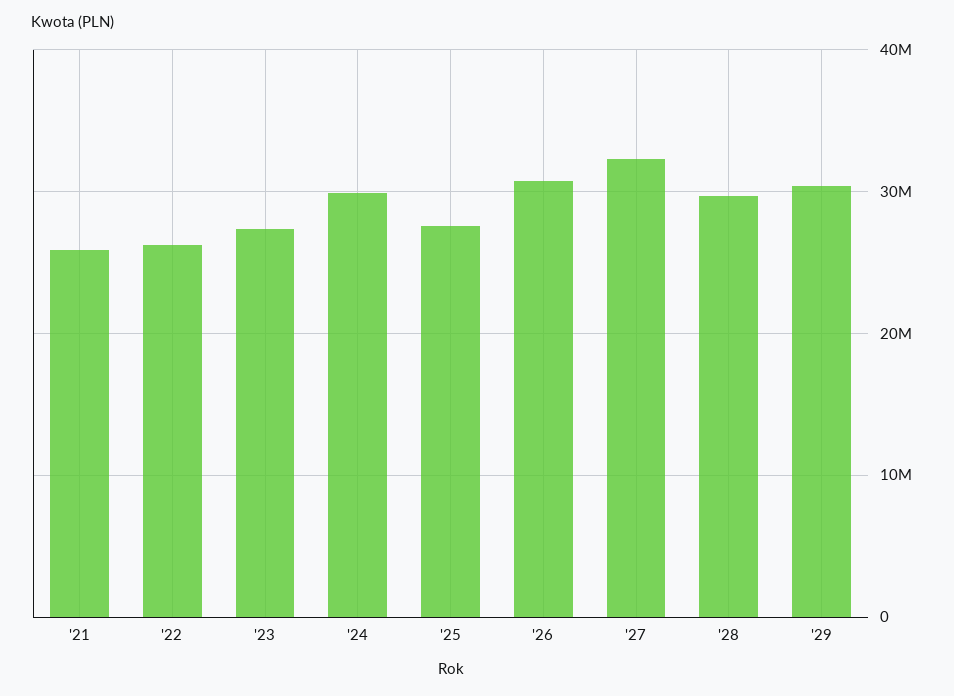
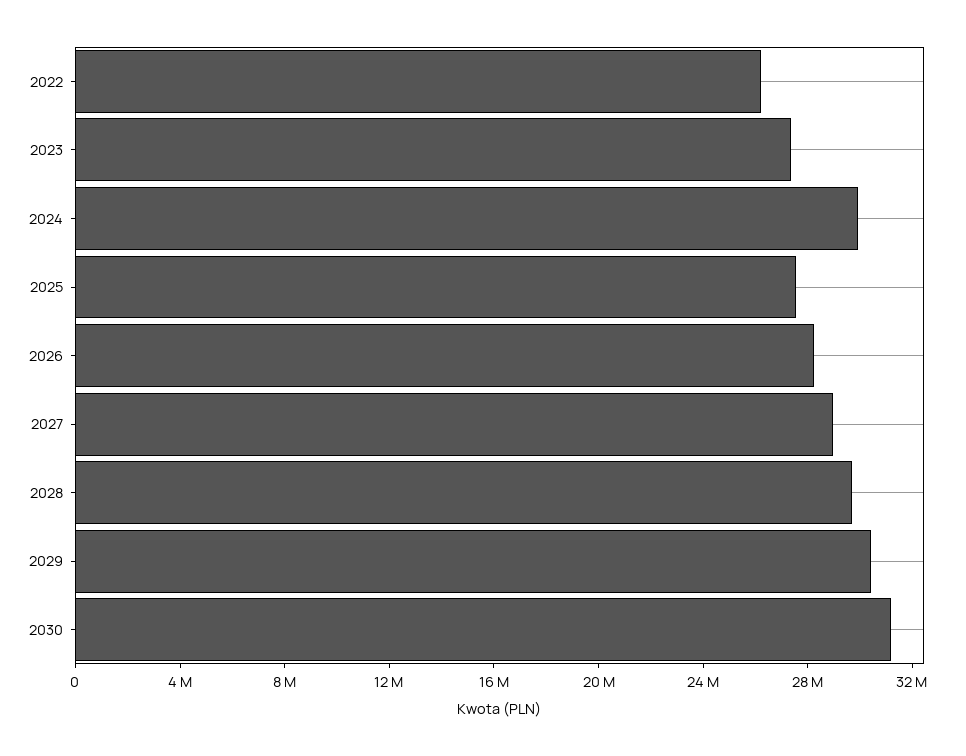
'21: 26000000 -> none
'26: 31000000 -> 28000000
'27: 32000000 -> 29000000
2030: none -> 31000000

